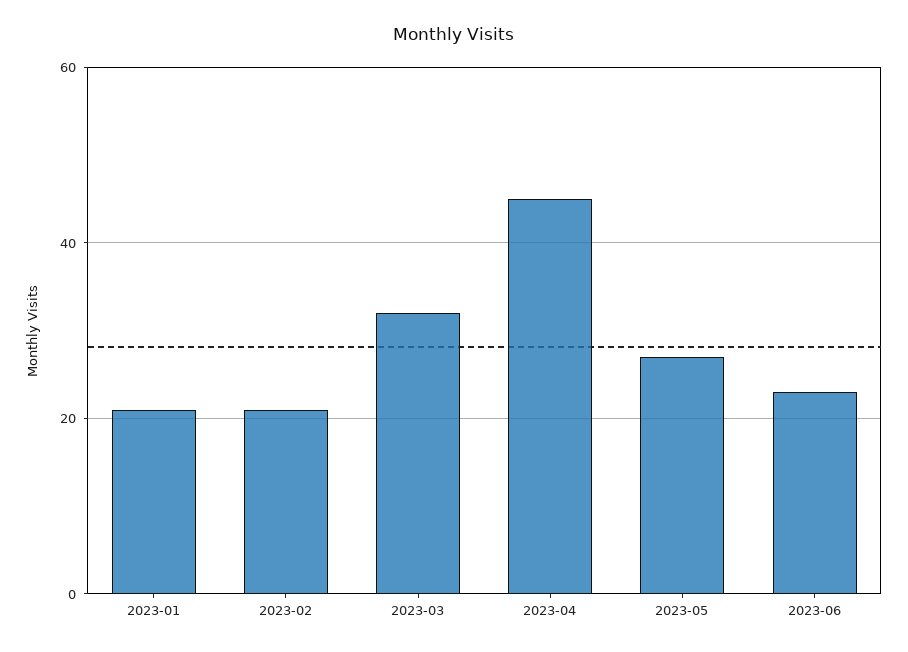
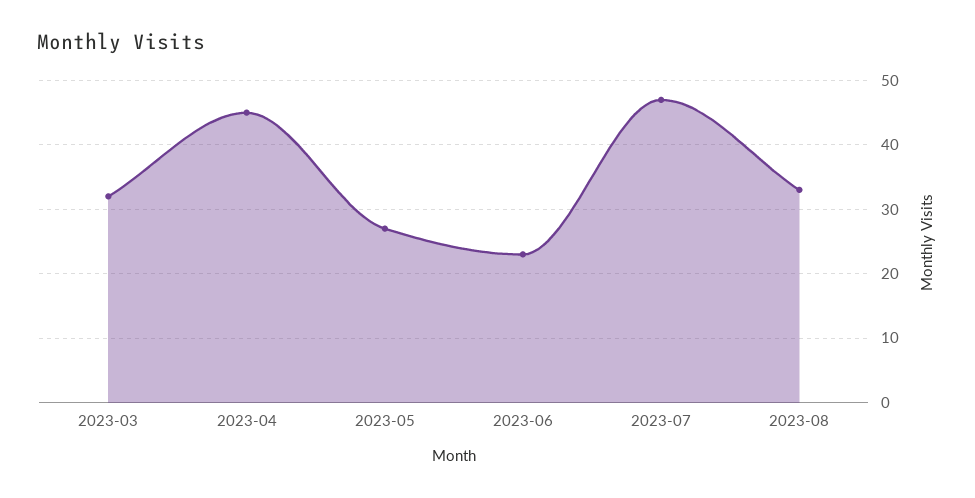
2023-01: 20 -> none
2023-02: 20 -> none
2023-07: none -> 47
2023-08: none -> 33

